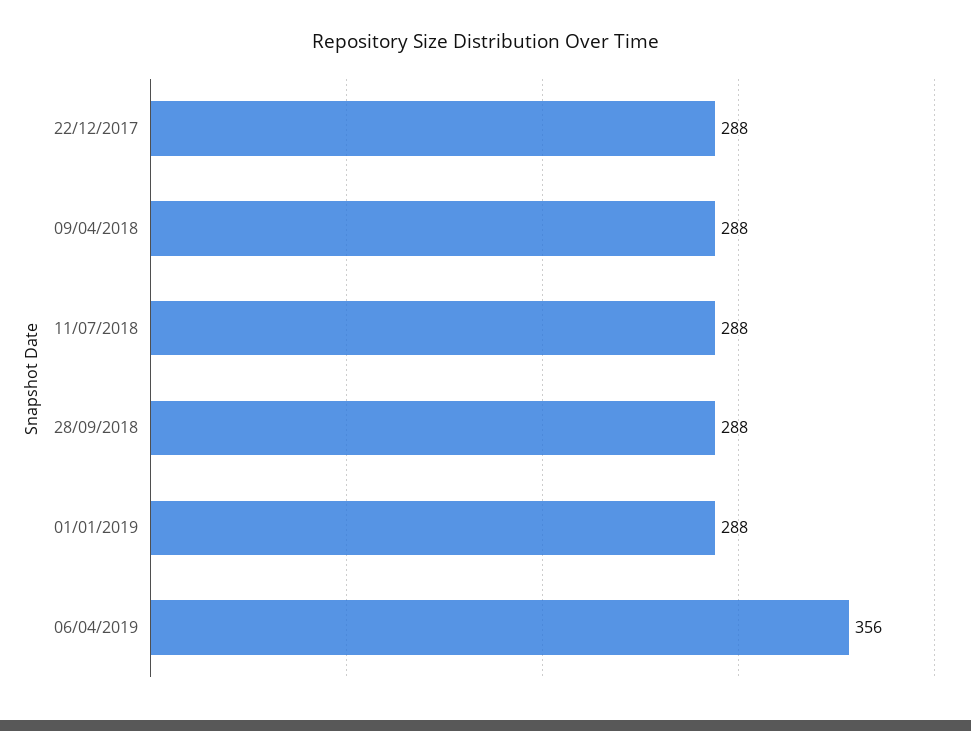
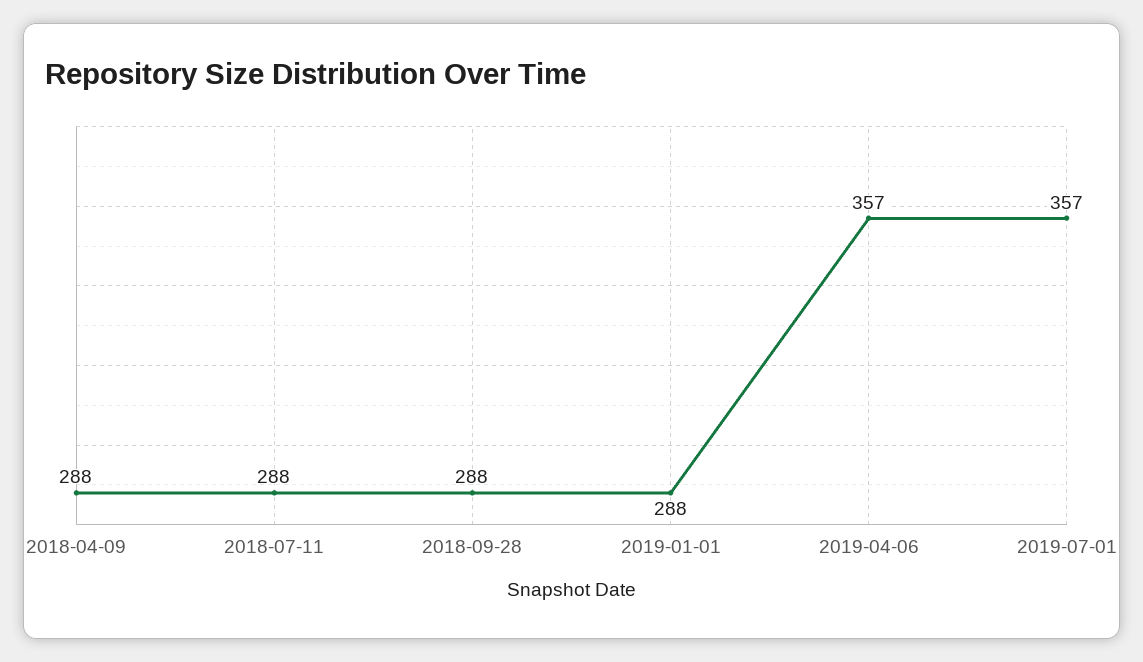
22/12/2017: 288 -> none
06/04/2019: 356 -> 357
2019-07-01: none -> 357

